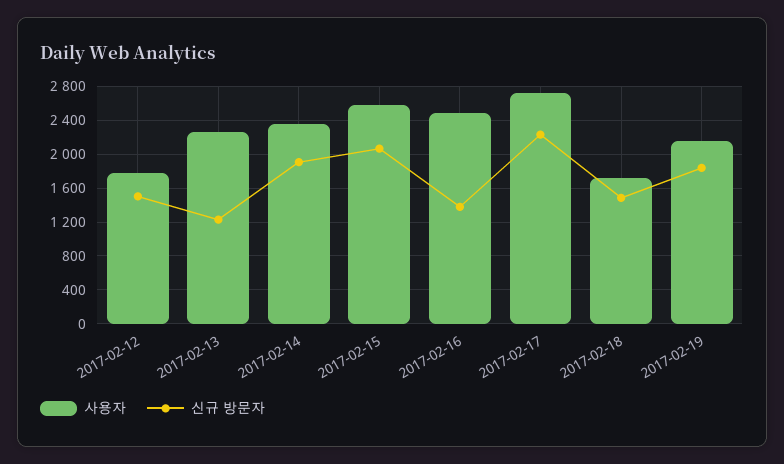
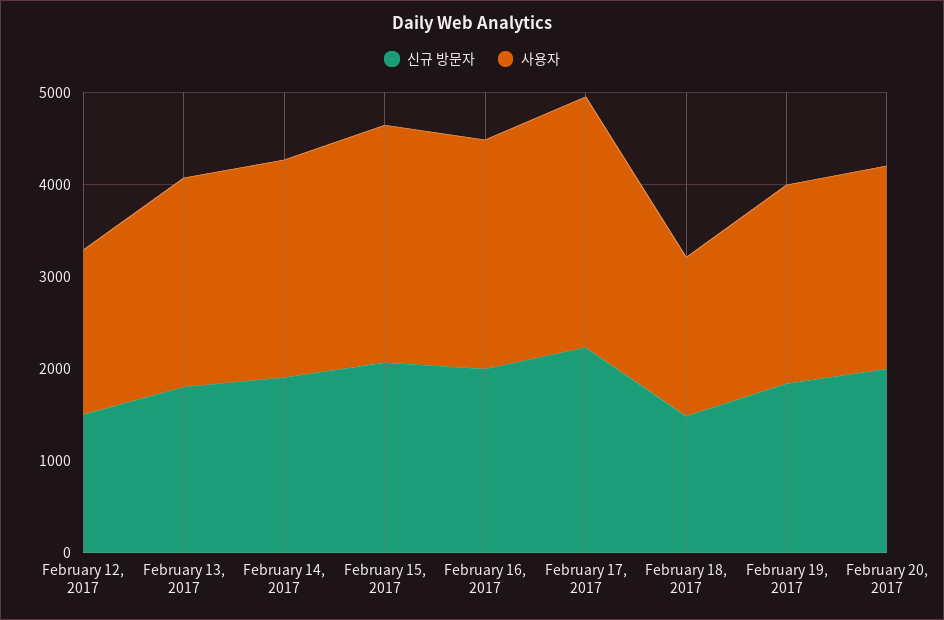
신규 방문자, 2017-02-13: 1200 -> 1800
신규 방문자, 2017-02-16: 1400 -> 2000
신규 방문자, February 20, 2017: none -> 2000
사용자, February 20, 2017: none -> 2200

